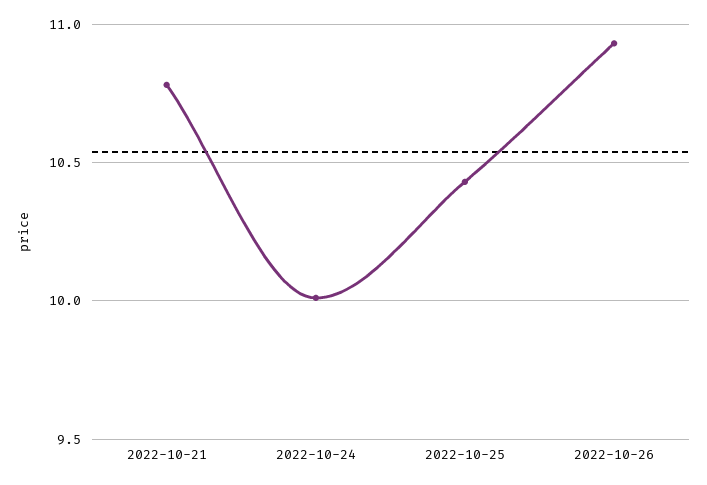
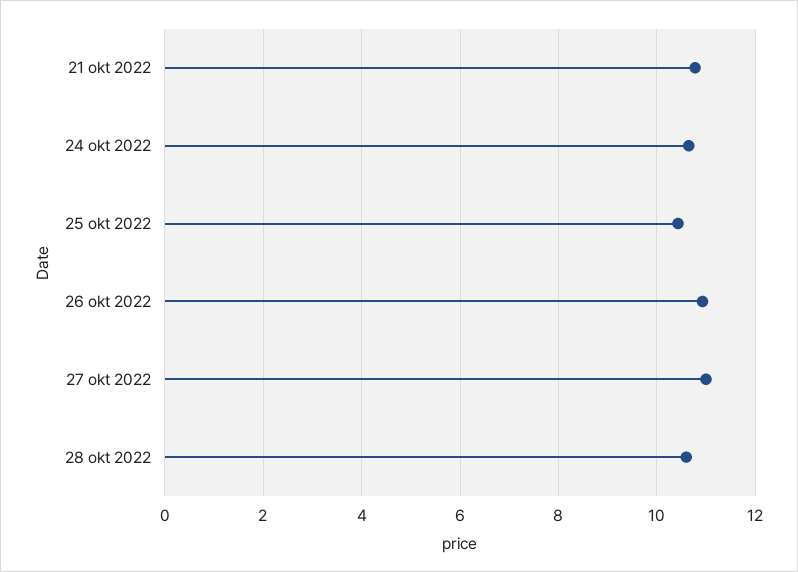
2022-10-24: 10 -> 10.6
27 okt 2022: none -> 11
28 okt 2022: none -> 10.6

